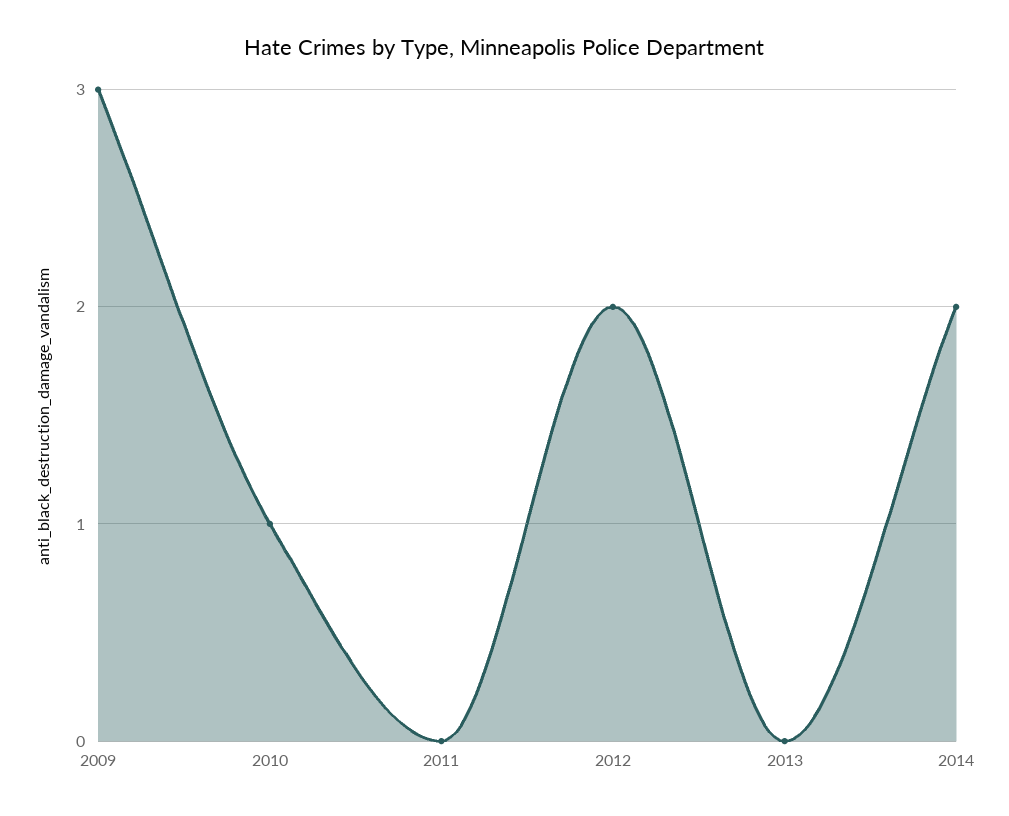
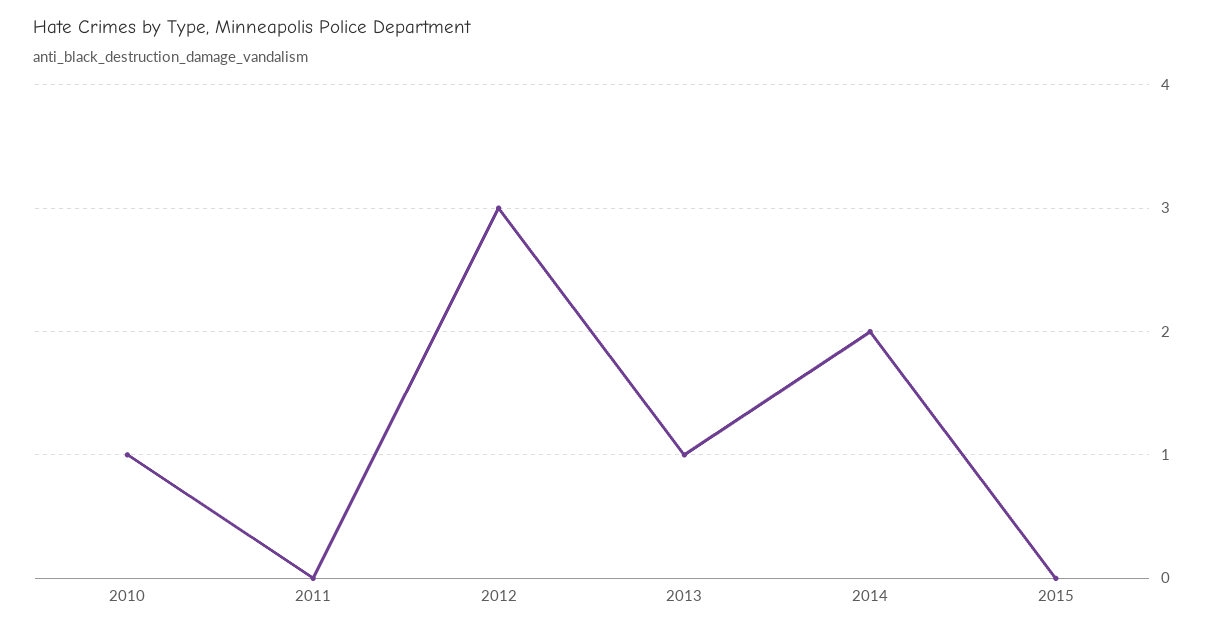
2009: 3 -> none
2012: 2 -> 3
2013: 0 -> 1
2015: none -> 0

